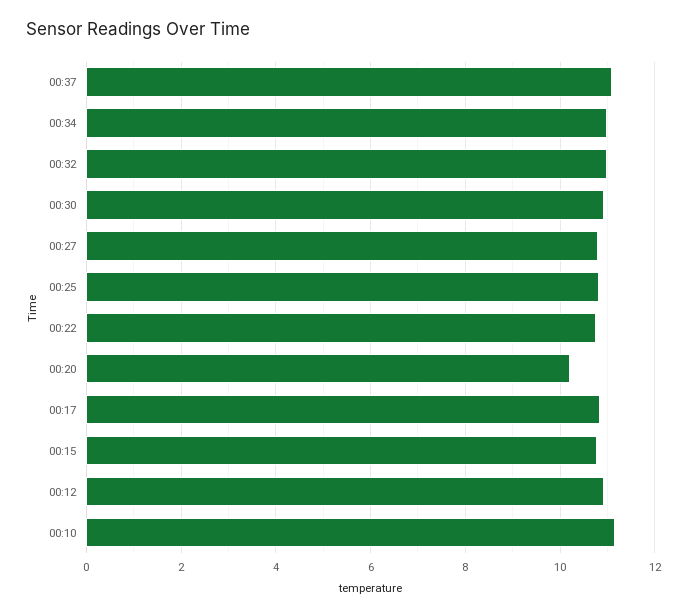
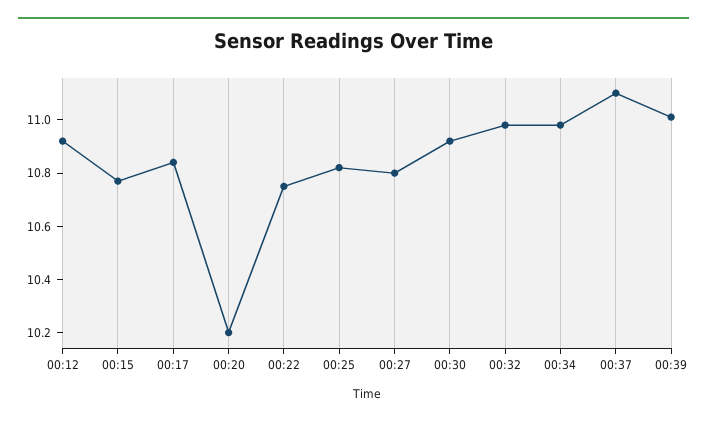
00:10: 11.2 -> none
00:39: none -> 11

